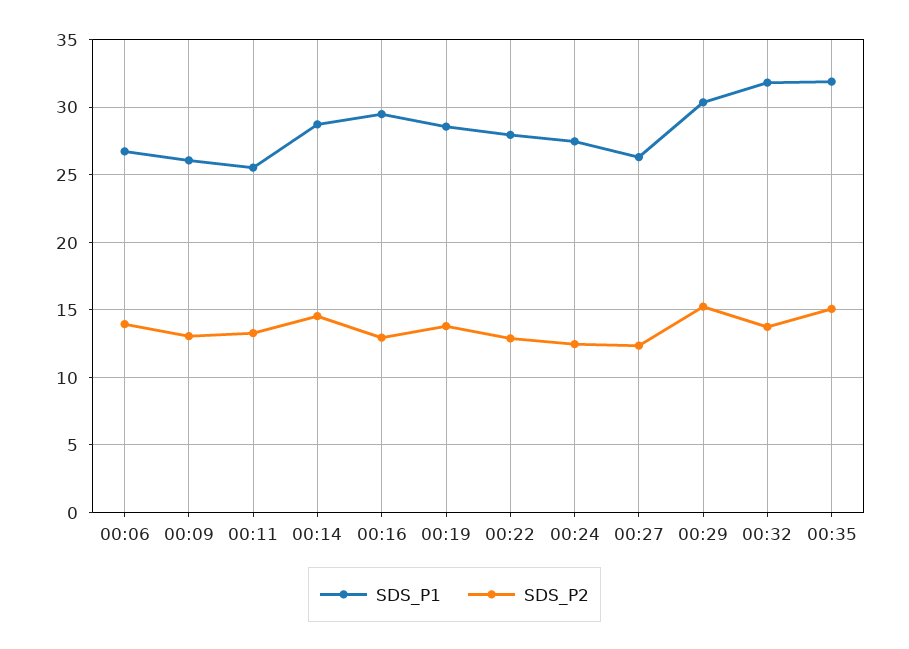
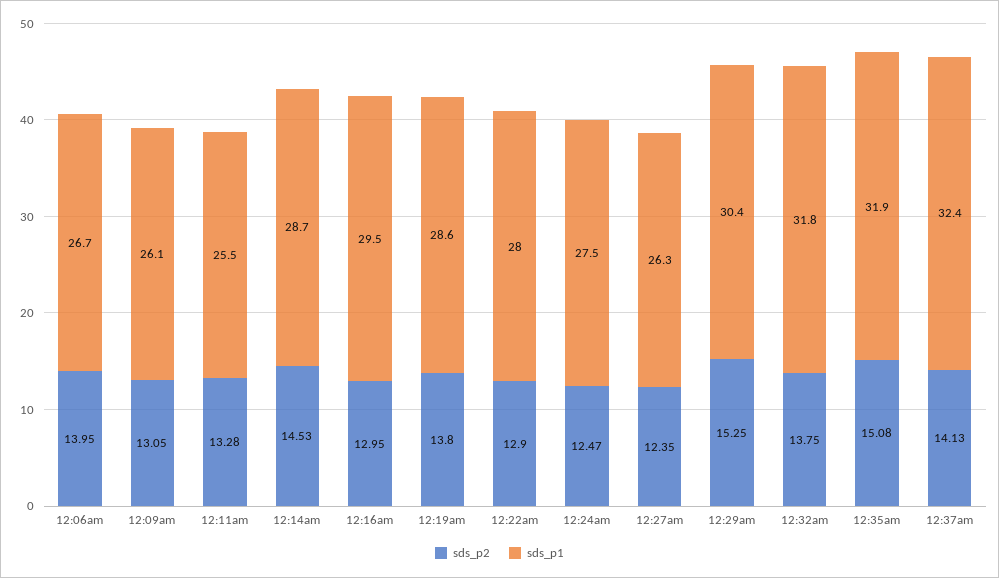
SDS_P2, 12:37am: none -> 14.13
SDS_P1, 12:37am: none -> 32.4

